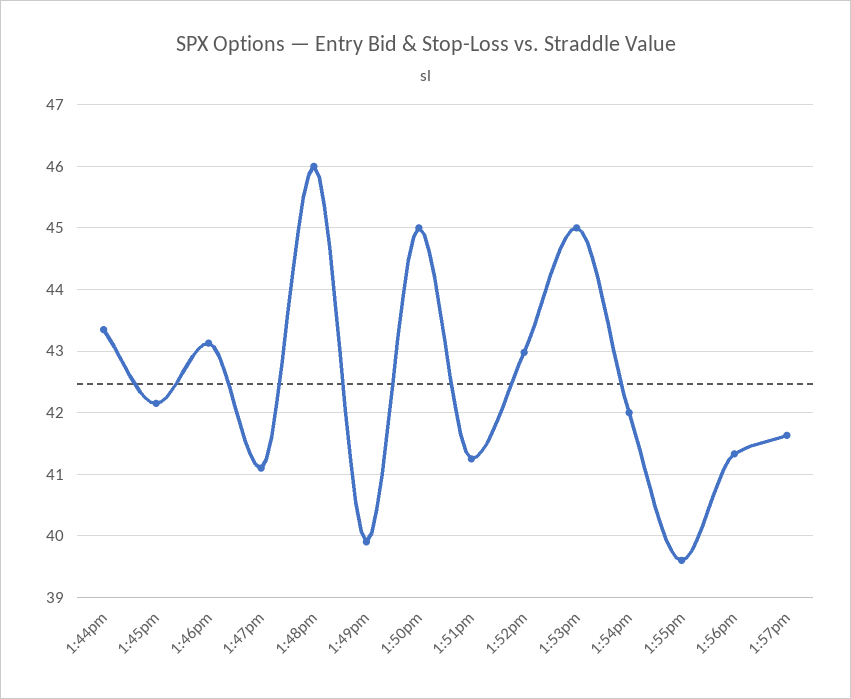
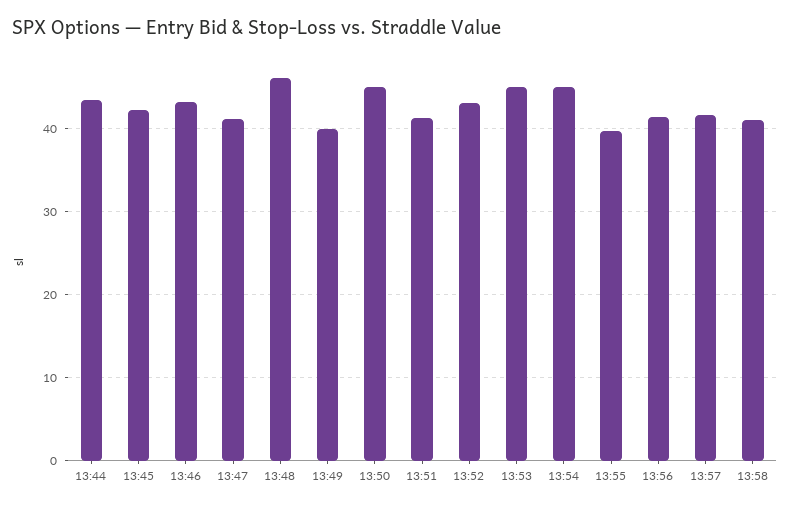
1:54pm: 42 -> 45
13:58: none -> 41

